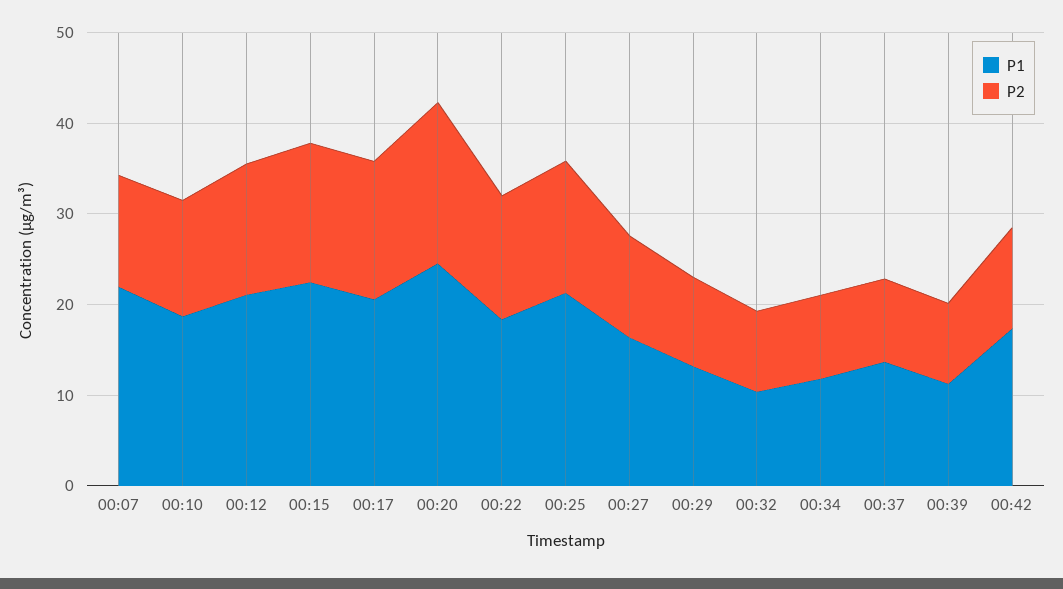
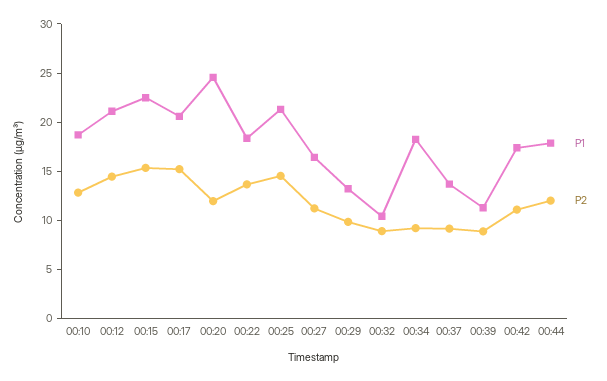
P1, 00:07: 22 -> none
P2, 00:07: 12 -> none
P2, 00:20: 18 -> 12
P1, 00:34: 12 -> 18
P1, 00:44: none -> 18
P2, 00:44: none -> 12

